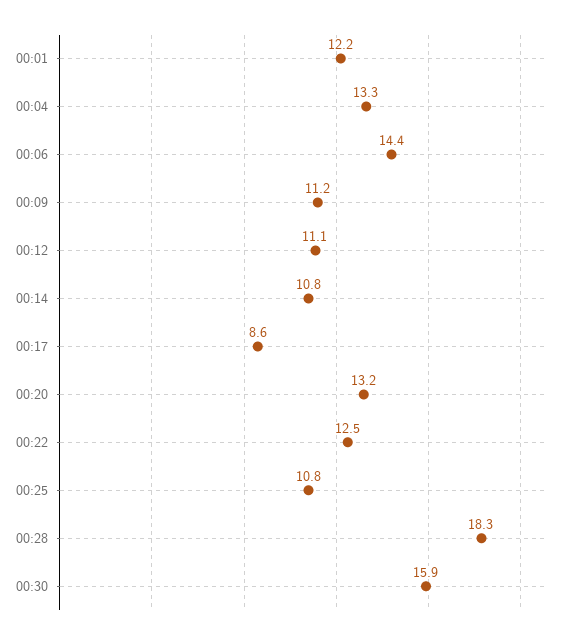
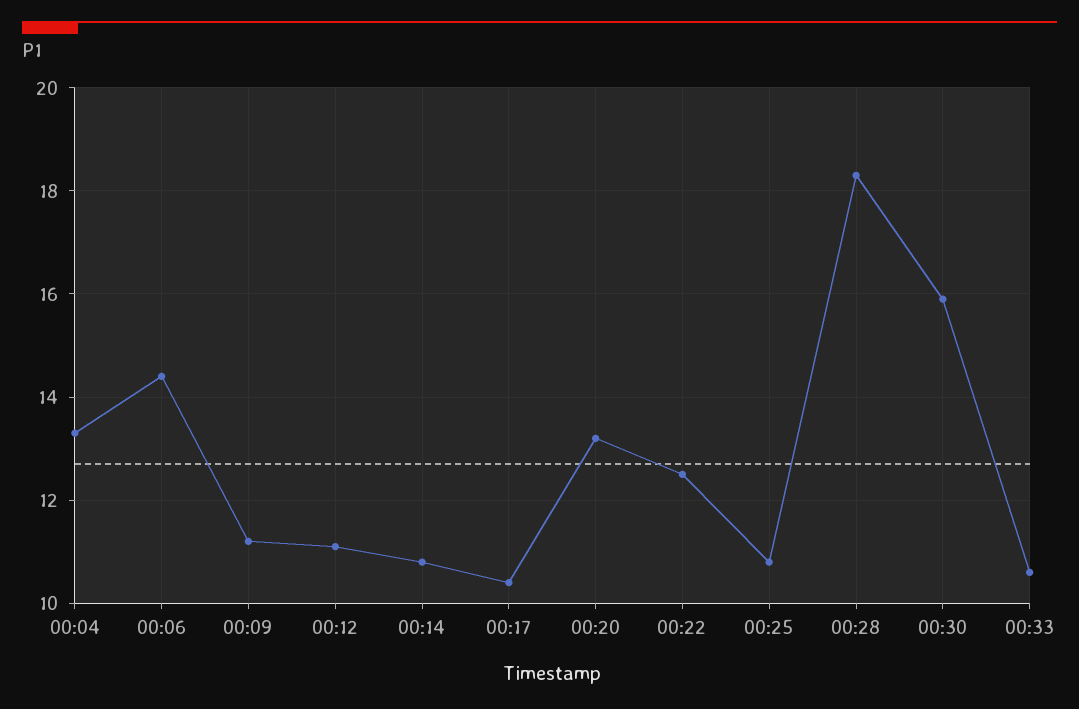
00:01: 12.2 -> none
00:17: 8.6 -> 10.5
00:33: none -> 10.5

